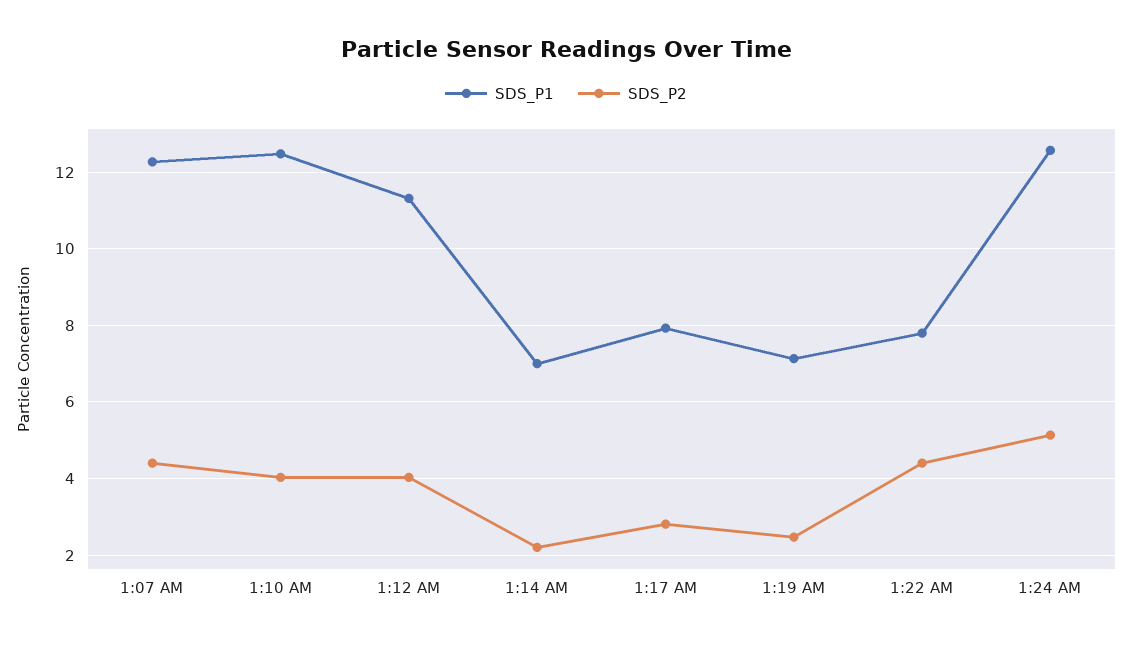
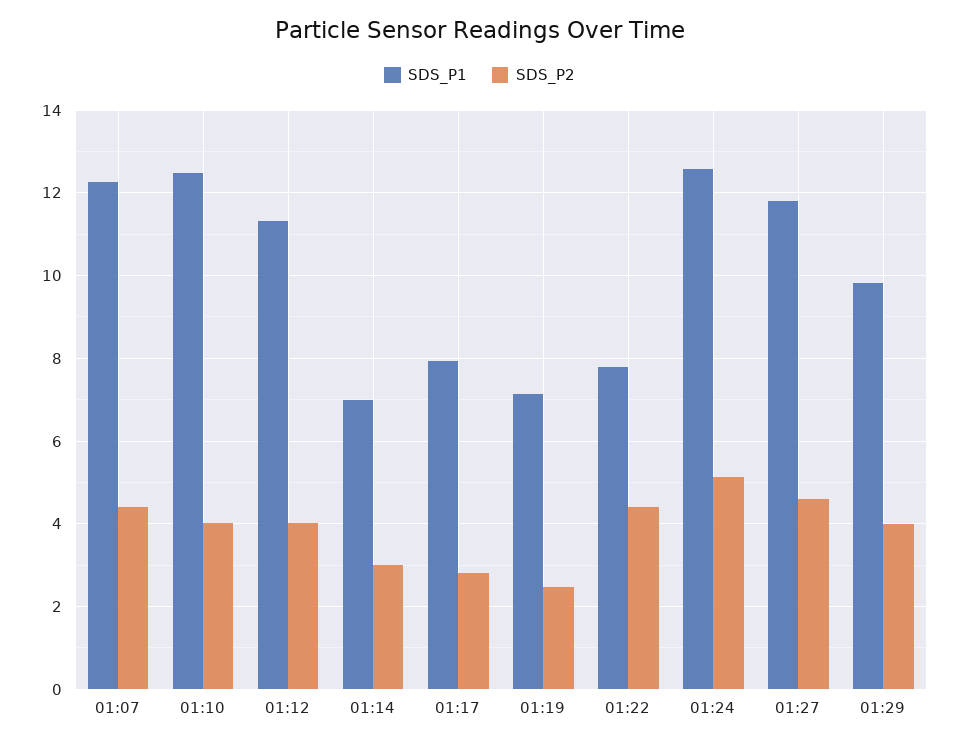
SDS_P2, 1:14 AM: 2.2 -> 3
SDS_P1, 01:27: none -> 11.8
SDS_P2, 01:27: none -> 4.6
SDS_P1, 01:29: none -> 9.8
SDS_P2, 01:29: none -> 4

